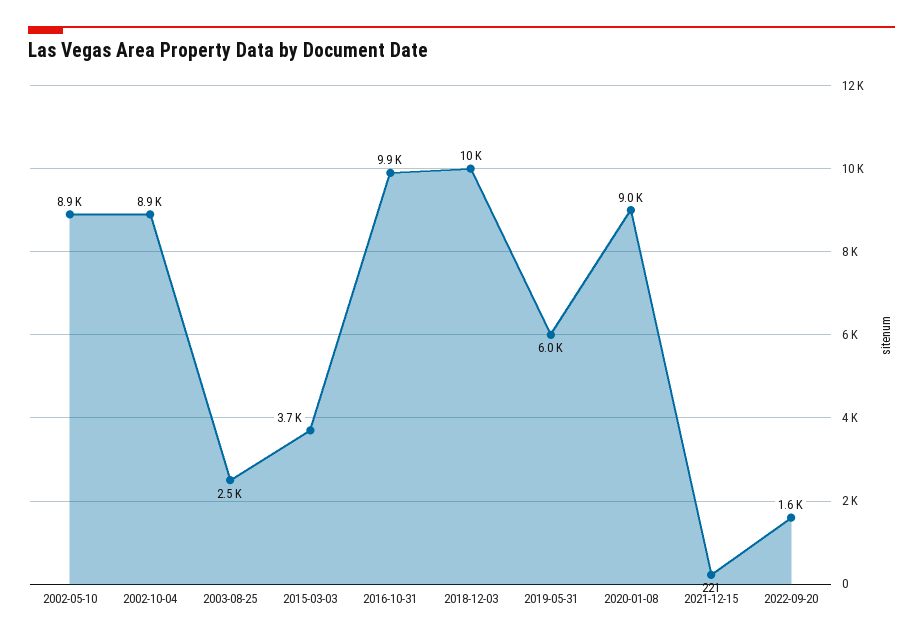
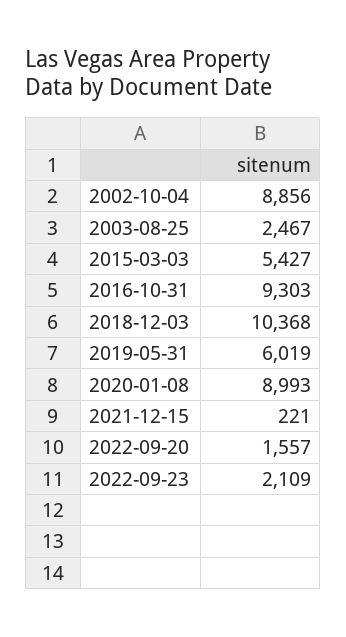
2002-05-10: 8900 -> none
2015-03-03: 3700 -> 5427
2016-10-31: 9900 -> 9303
2022-09-23: none -> 2109

